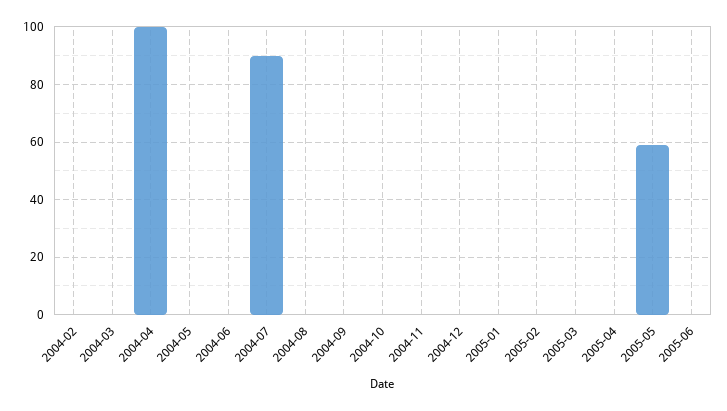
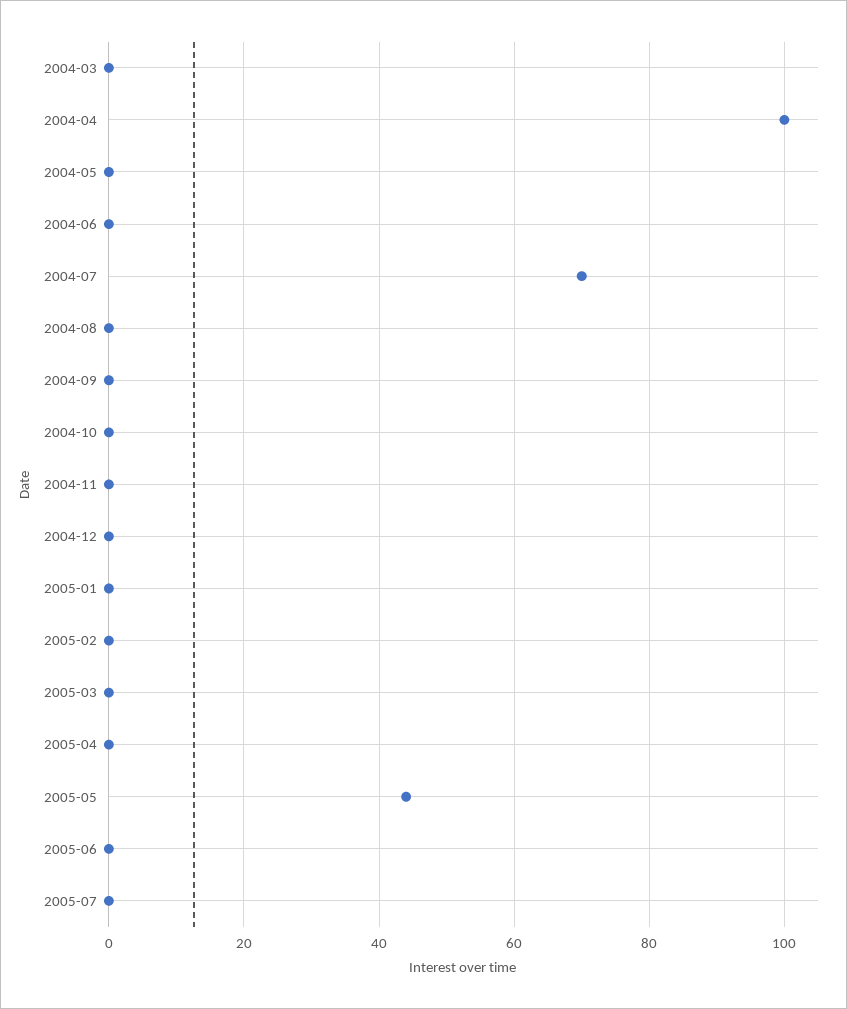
2004-02: 0 -> none
2004-07: 90 -> 70
2005-05: 60 -> 45
2005-07: none -> 0

